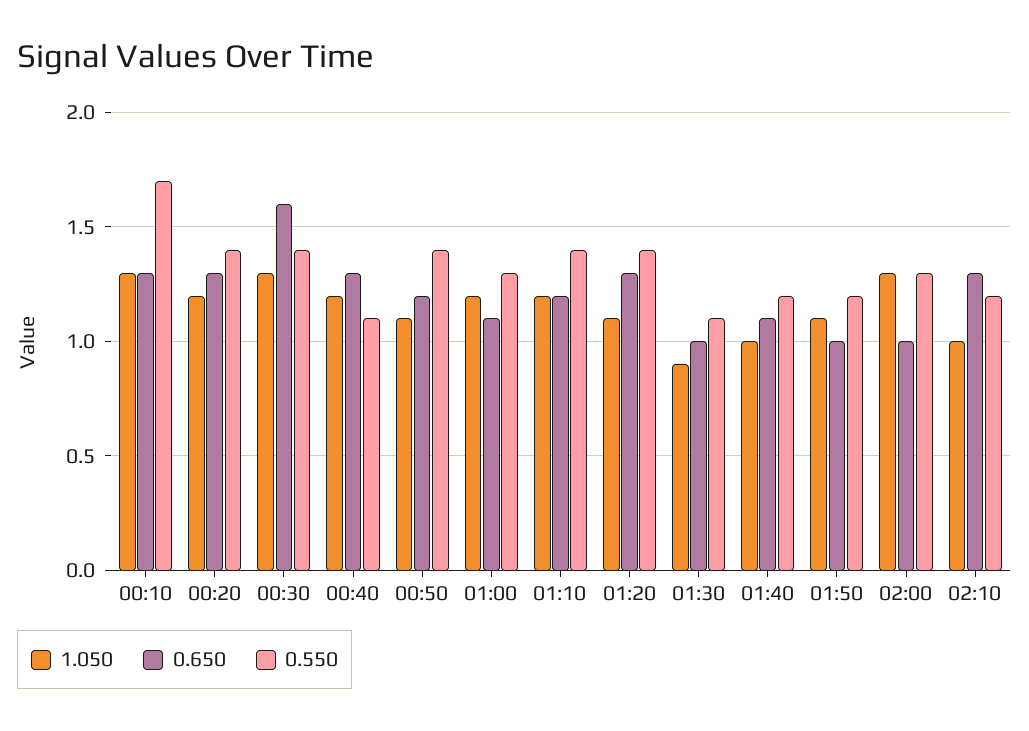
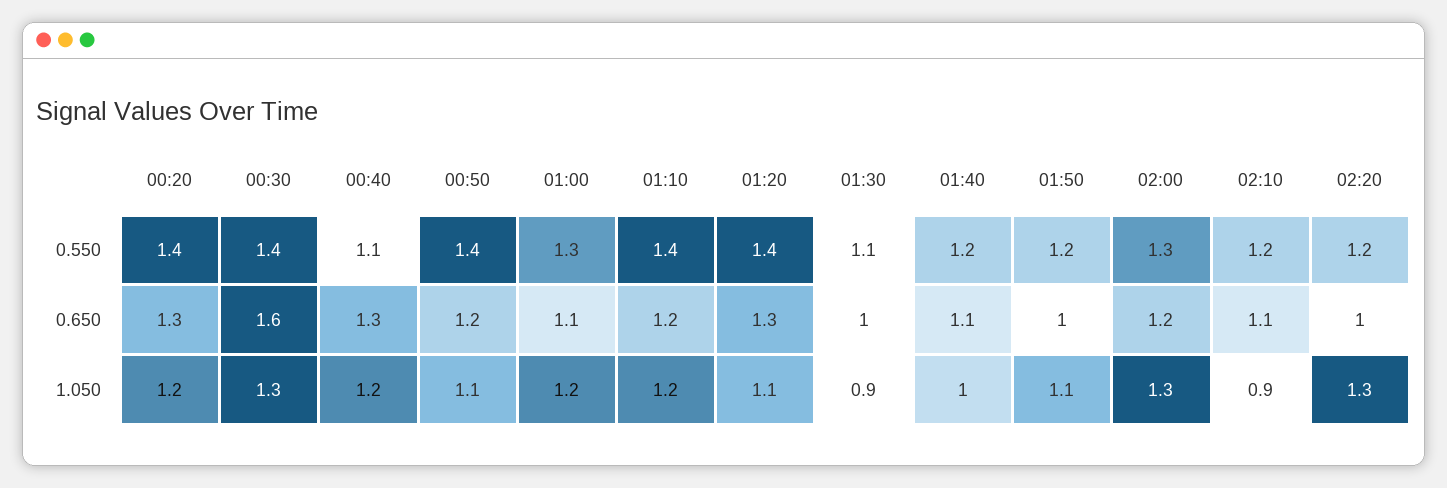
1.050, 00:10: 1.3 -> none
0.650, 00:10: 1.3 -> none
0.550, 00:10: 1.7 -> none
0.650, 02:00: 1 -> 1.2
1.050, 02:10: 1 -> 0.9
0.650, 02:10: 1.3 -> 1.1
0.550, 02:20: none -> 1.2
0.650, 02:20: none -> 1
1.050, 02:20: none -> 1.3

